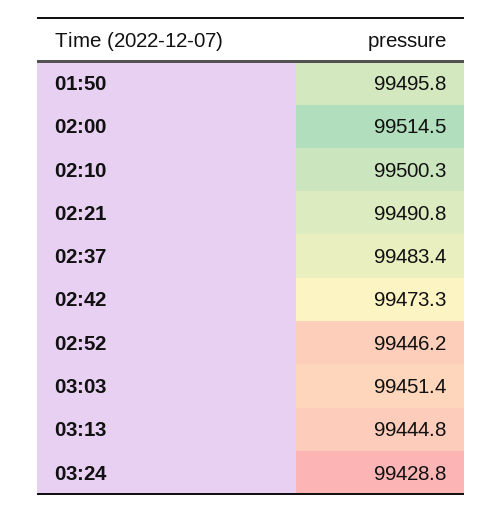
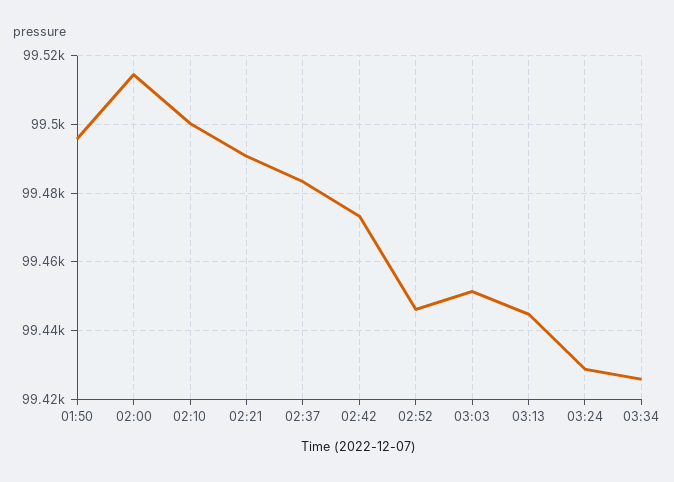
03:34: none -> 99426

